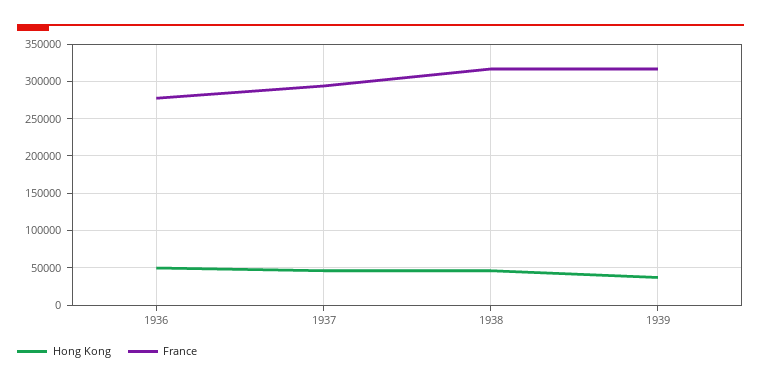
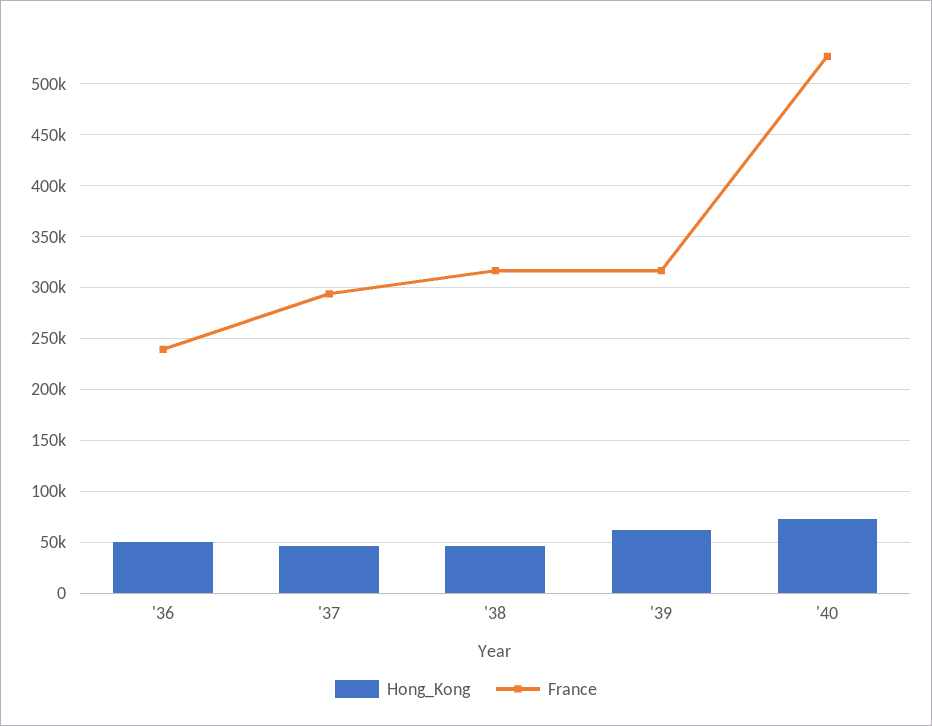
France, 1936: 280000 -> 240000
Hong Kong, 1939: 40000 -> 60000
Hong Kong, '40: none -> 70000
France, '40: none -> 530000

